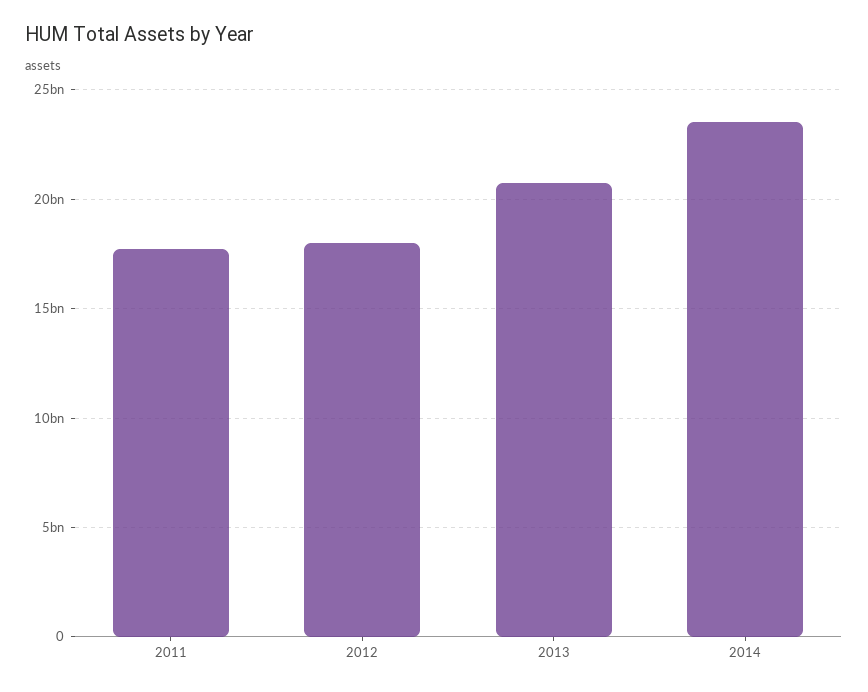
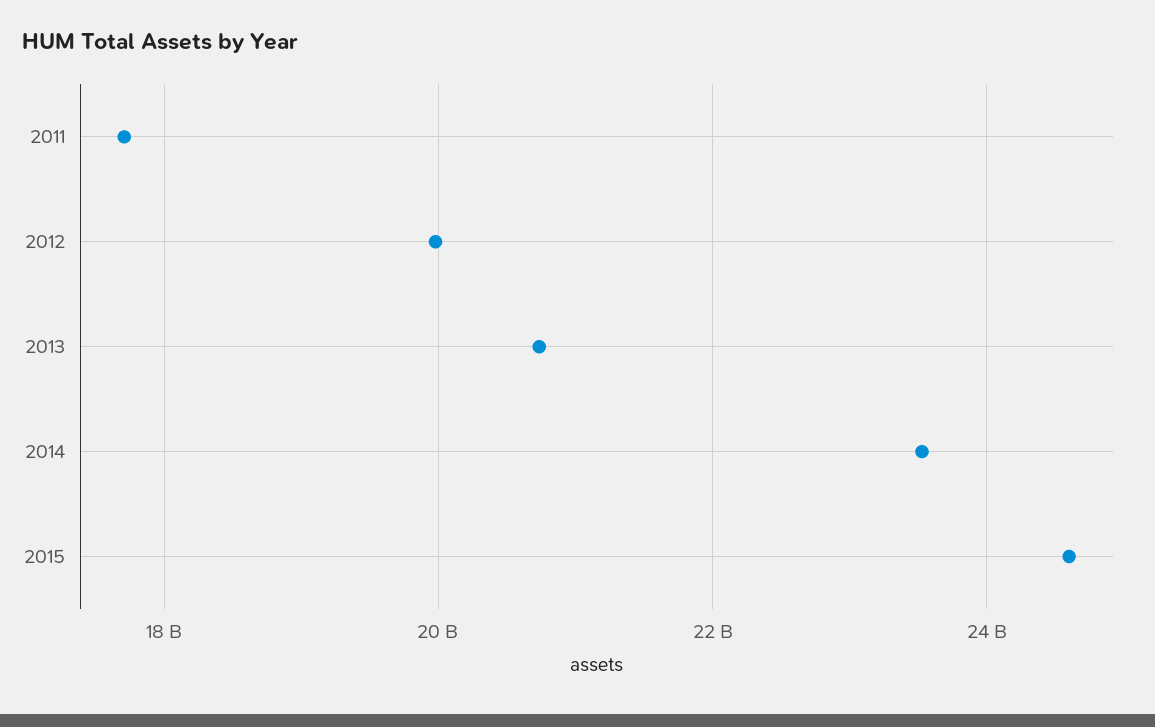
2012: 18000000000 -> 20000000000
2015: none -> 24600000000

